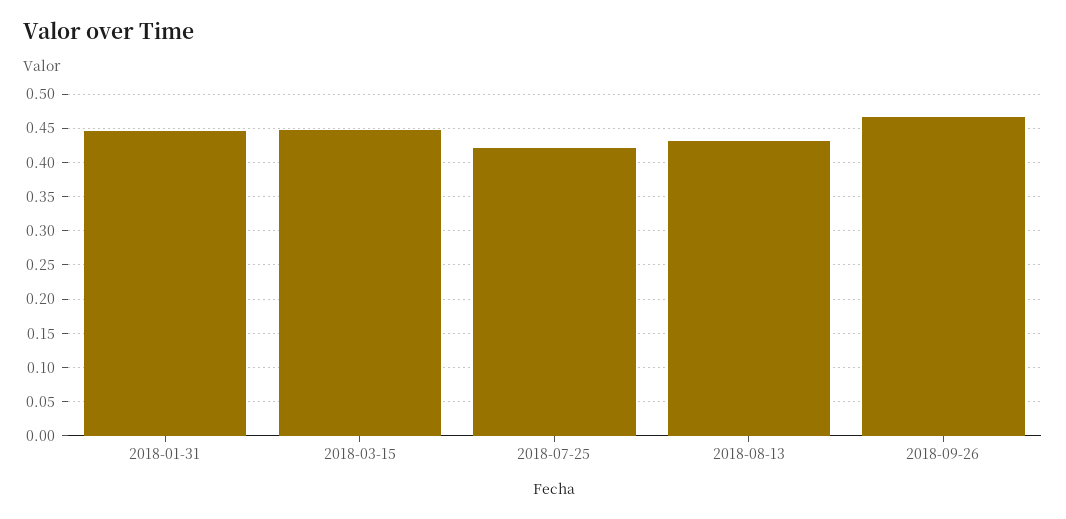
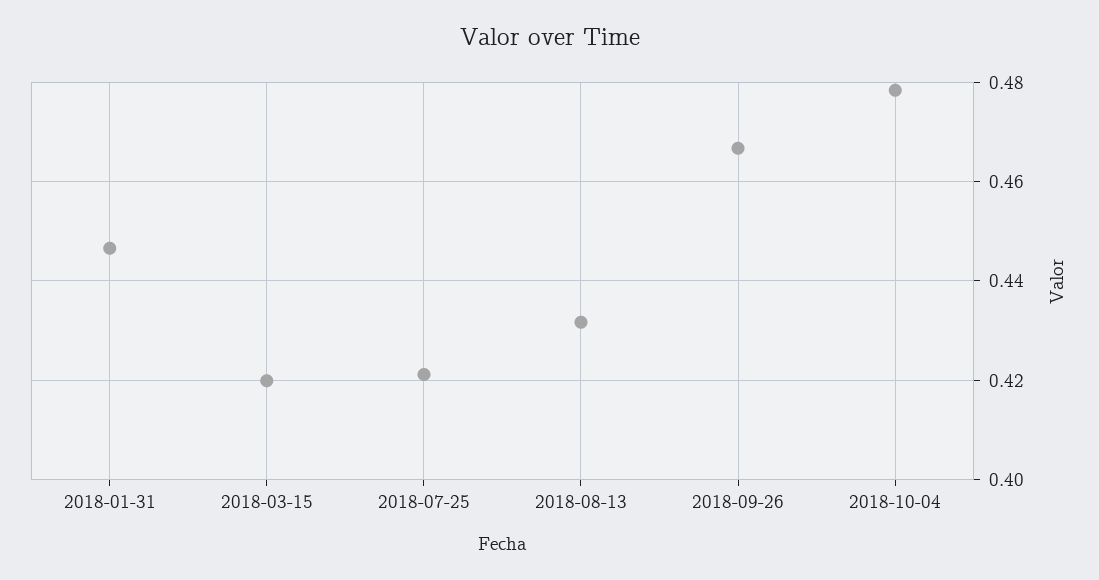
2018-03-15: 0.45 -> 0.42
2018-10-04: none -> 0.478

